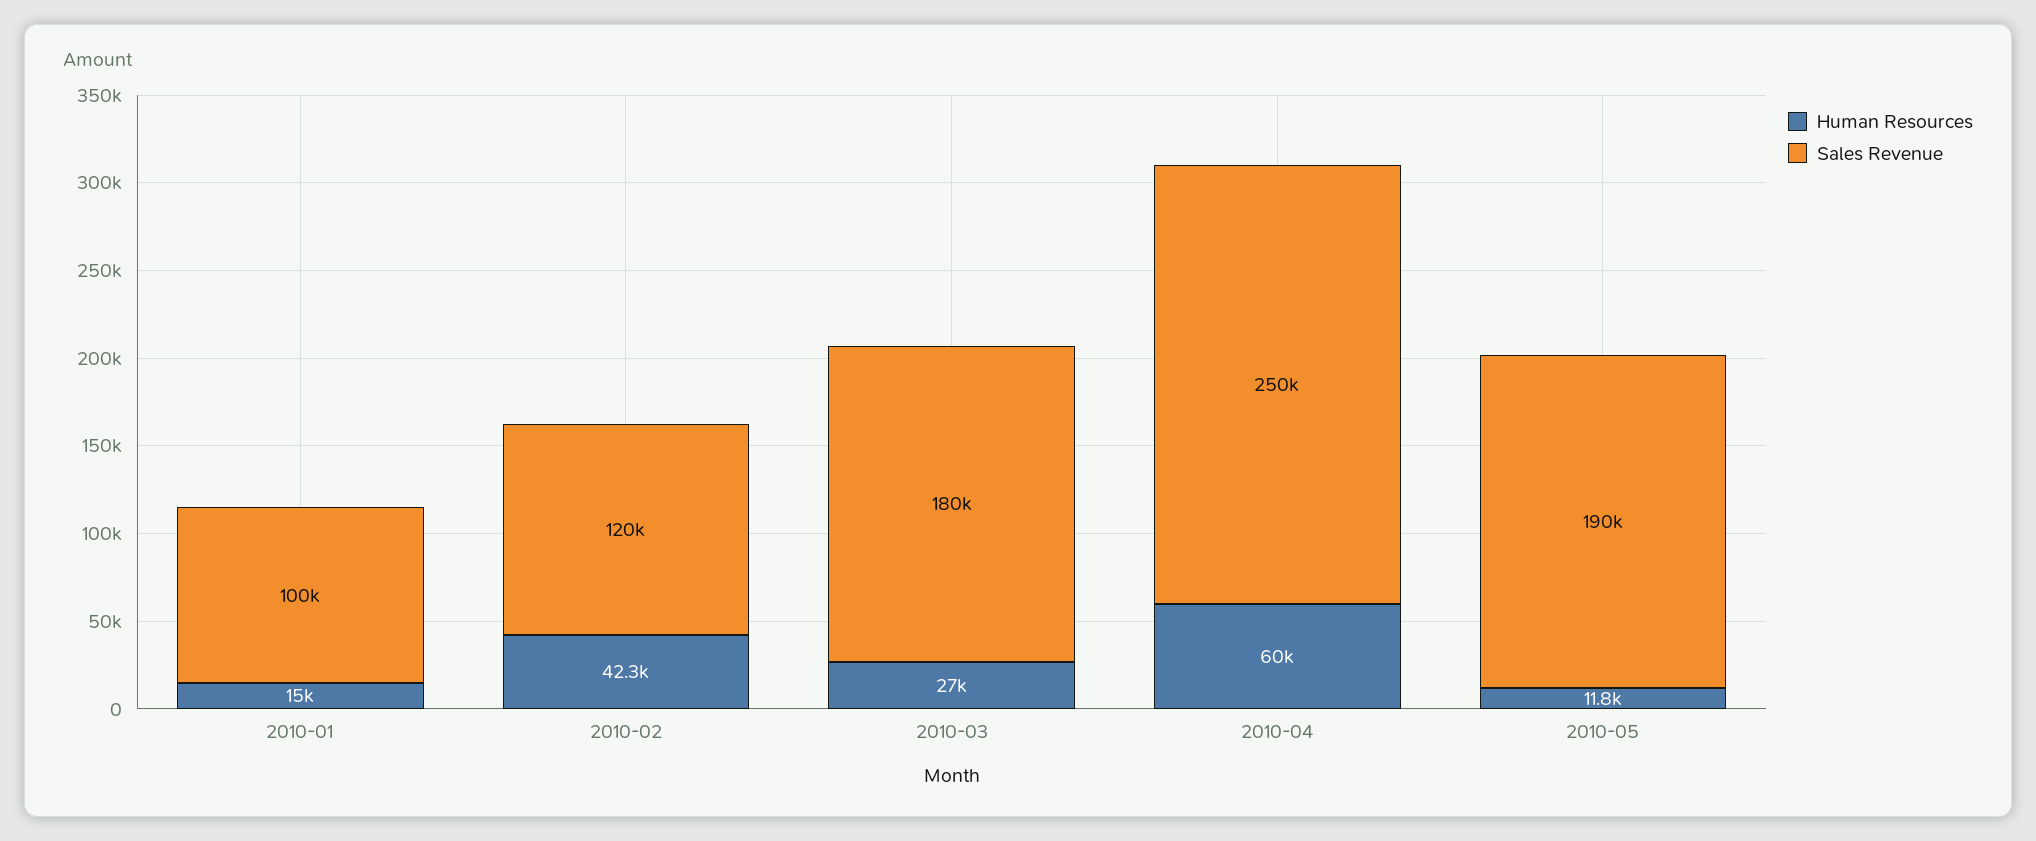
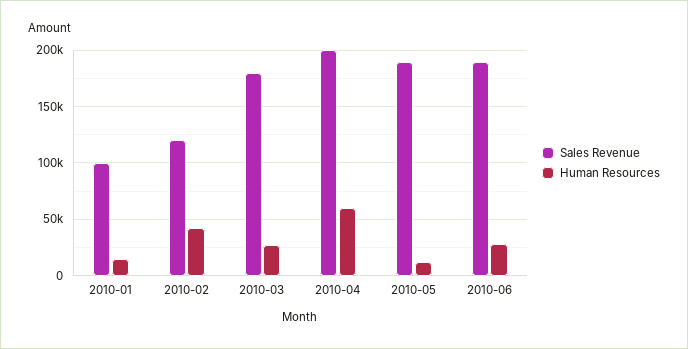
Sales Revenue, 2010-04: 250000 -> 200000
Sales Revenue, 2010-06: none -> 190000
Human Resources, 2010-06: none -> 30000

